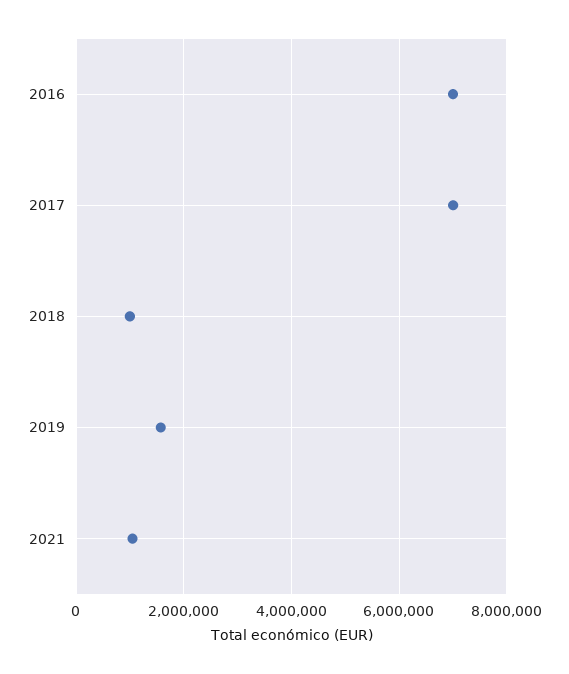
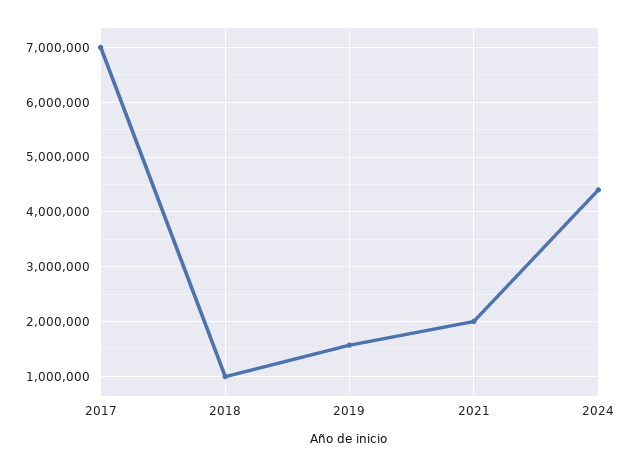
2016: 7000000 -> none
2021: 1000000 -> 2000000
2024: none -> 4400000

